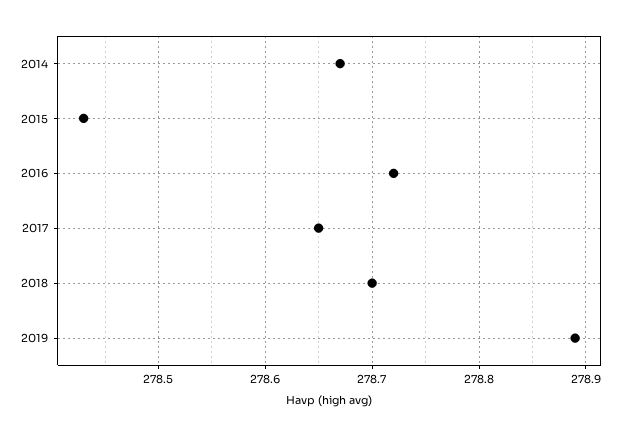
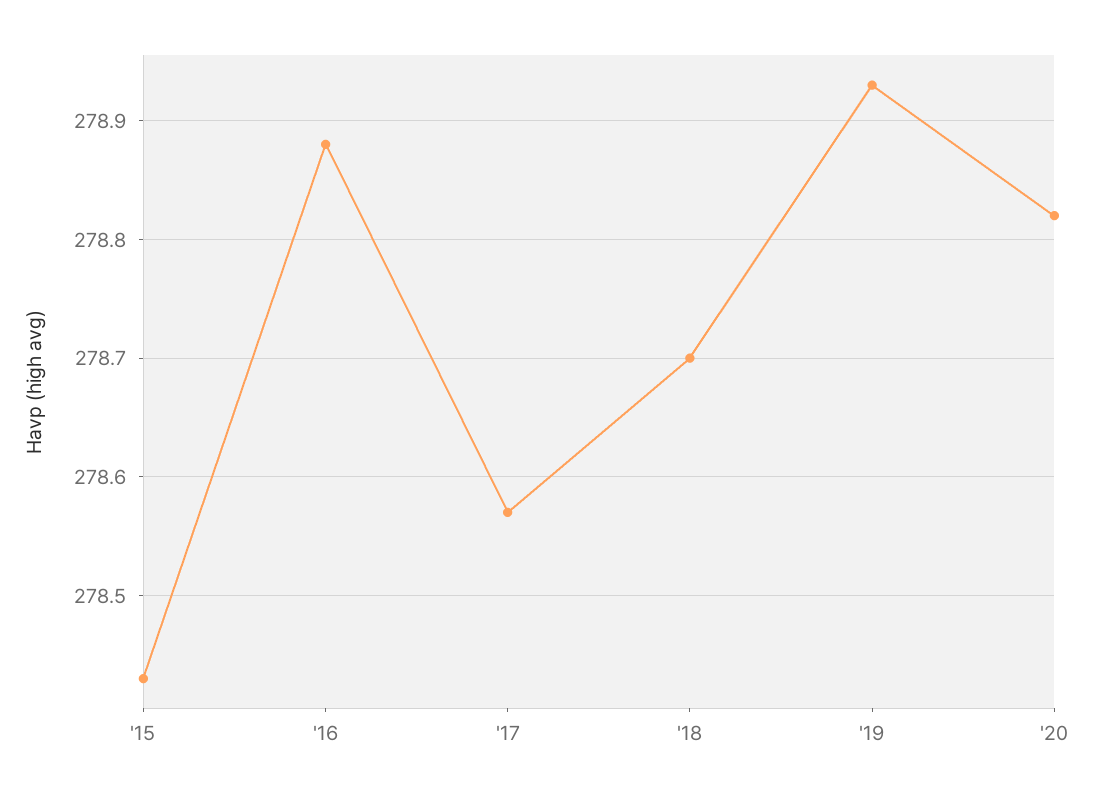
2014: 278.67 -> none
2016: 278.72 -> 278.88
2017: 278.65 -> 278.57
2019: 278.89 -> 278.93
'20: none -> 278.82

